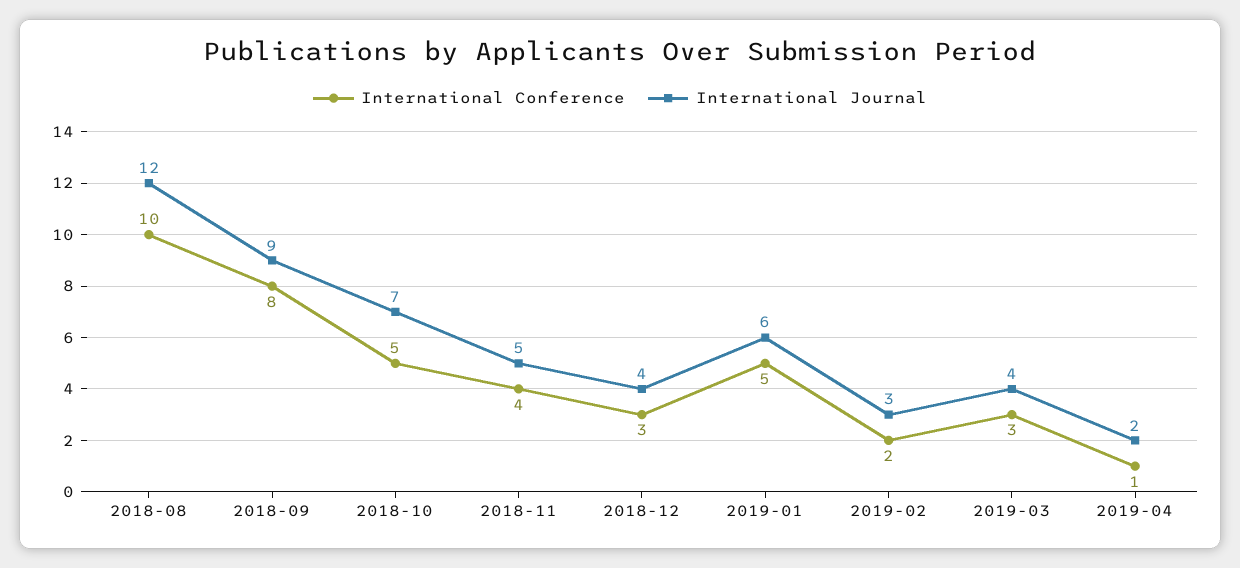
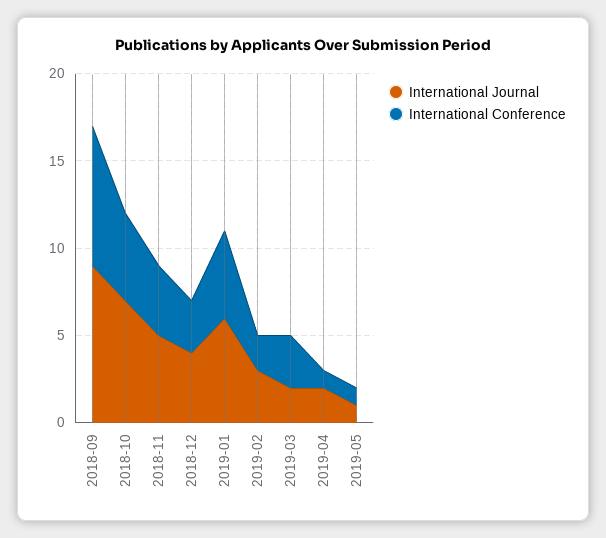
International Conference, 2018-08: 10 -> none
International Journal, 2018-08: 12 -> none
International Journal, 2019-03: 4 -> 2
International Journal, 2019-05: none -> 1
International Conference, 2019-05: none -> 1

